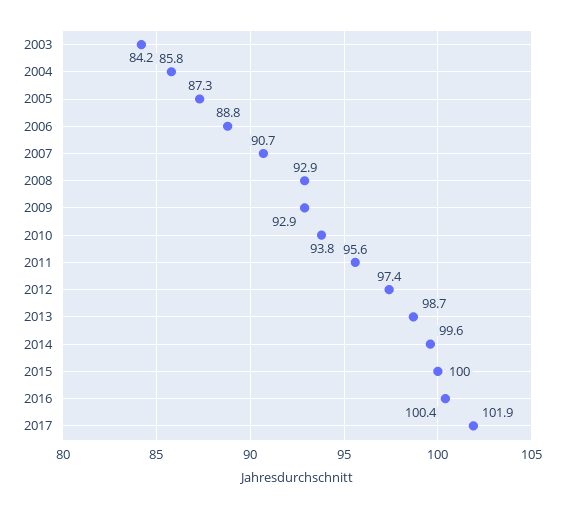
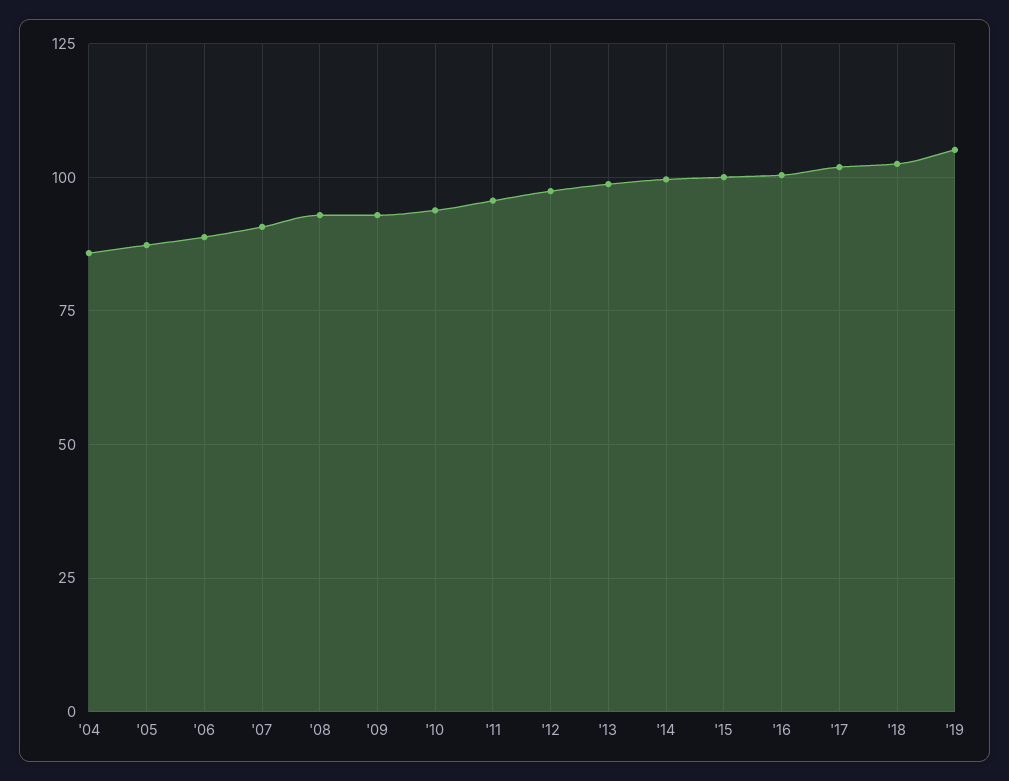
2003: 84.2 -> none
'18: none -> 102.5
'19: none -> 105

